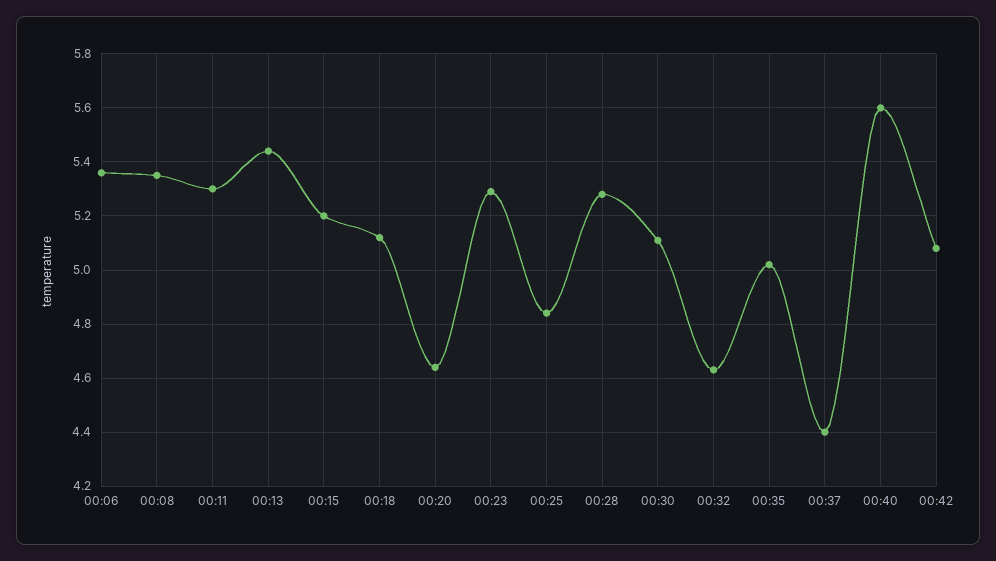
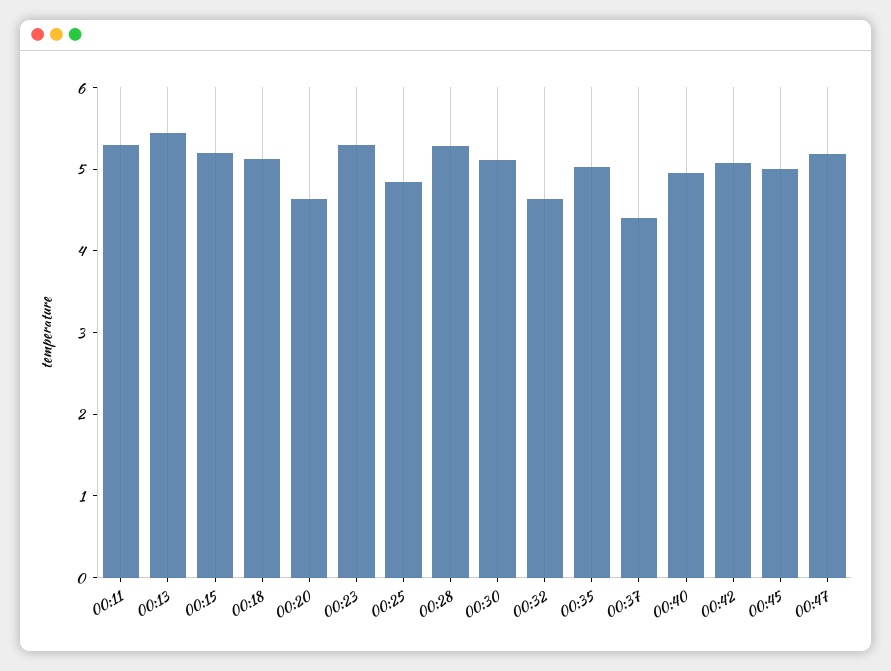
00:06: 5.35 -> none
00:08: 5.35 -> none
00:40: 5.6 -> 5
00:45: none -> 5
00:47: none -> 5.2

